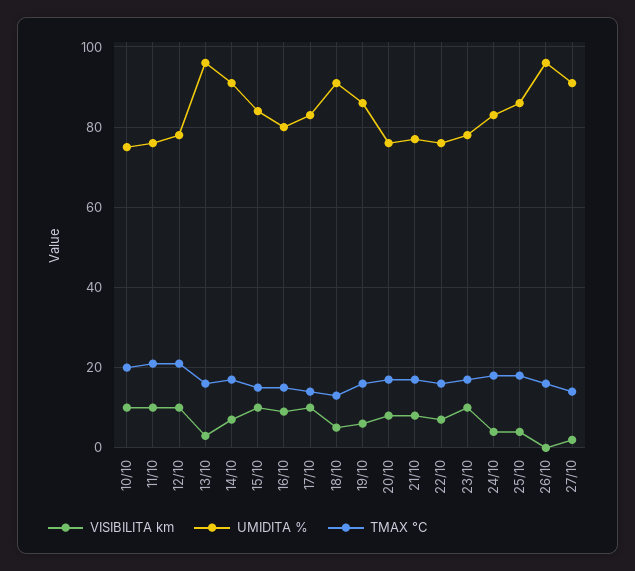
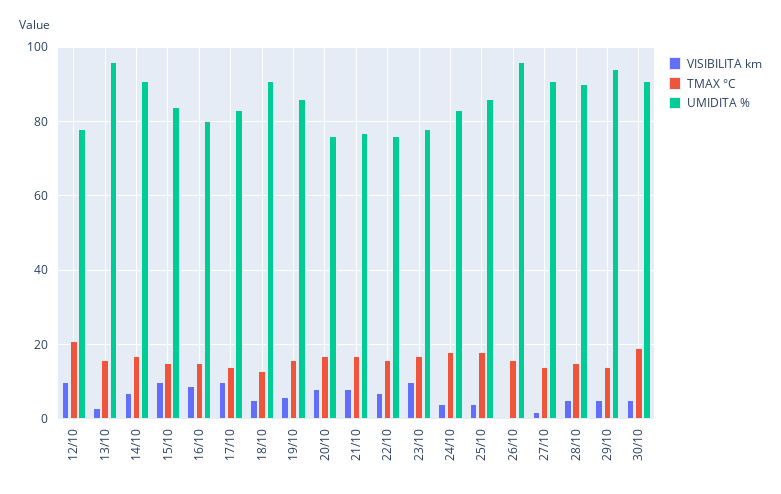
VISIBILITA km, 10/10: 10 -> none
UMIDITA %, 10/10: 75 -> none
TMAX °C, 10/10: 20 -> none
VISIBILITA km, 11/10: 10 -> none
UMIDITA %, 11/10: 75 -> none
TMAX °C, 11/10: 20 -> none
VISIBILITA km, 28/10: none -> 5
TMAX °C, 28/10: none -> 15
UMIDITA %, 28/10: none -> 90
VISIBILITA km, 29/10: none -> 5
TMAX °C, 29/10: none -> 15
UMIDITA %, 29/10: none -> 95
VISIBILITA km, 30/10: none -> 5
TMAX °C, 30/10: none -> 20
UMIDITA %, 30/10: none -> 90

